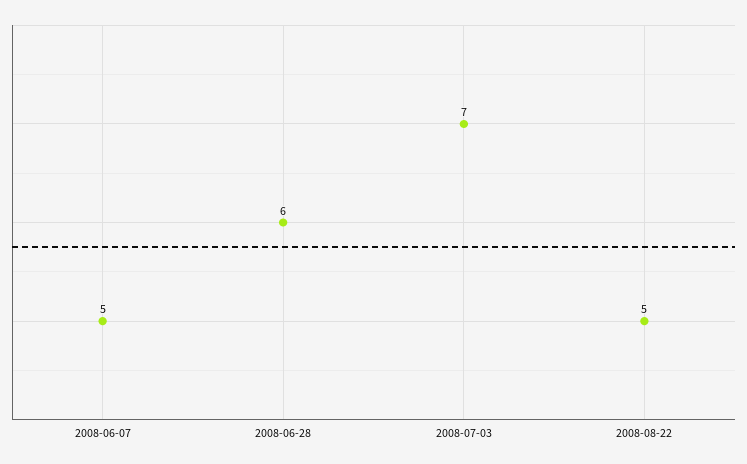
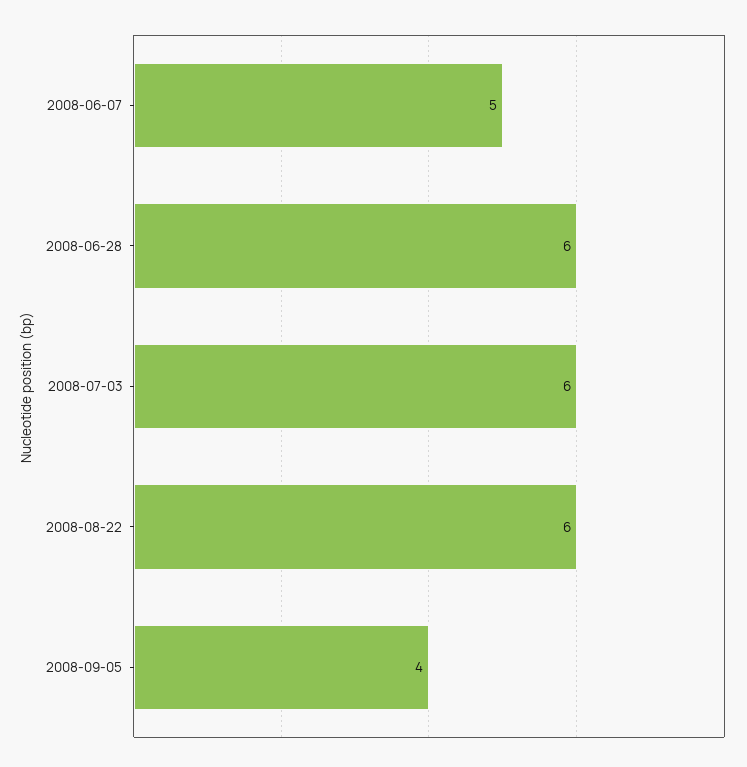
2008-07-03: 7 -> 6
2008-08-22: 5 -> 6
2008-09-05: none -> 4

